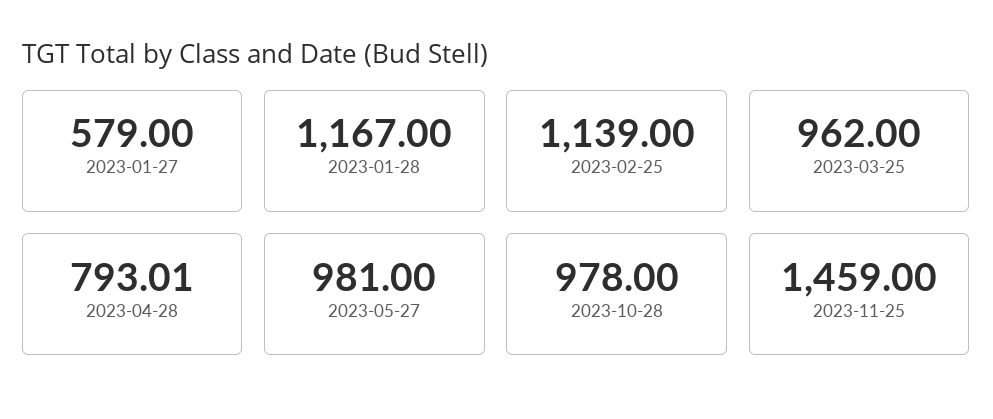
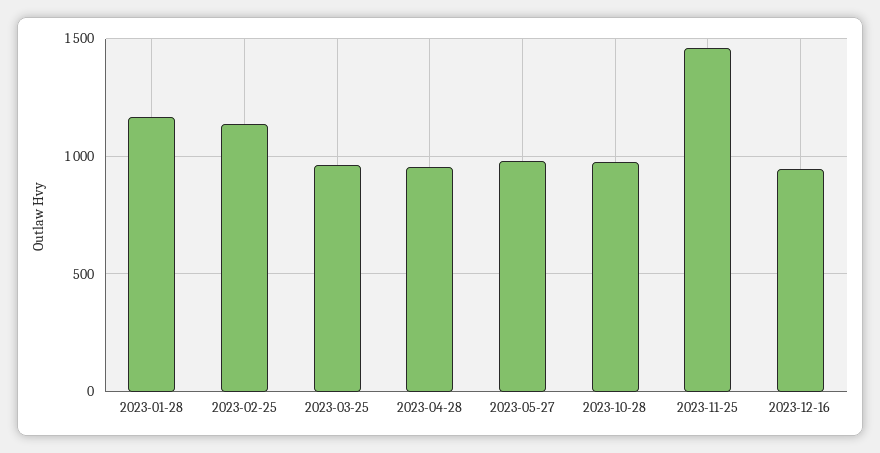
2023-01-27: 579 -> none
2023-04-28: 793.01 -> 950
2023-12-16: none -> 950

